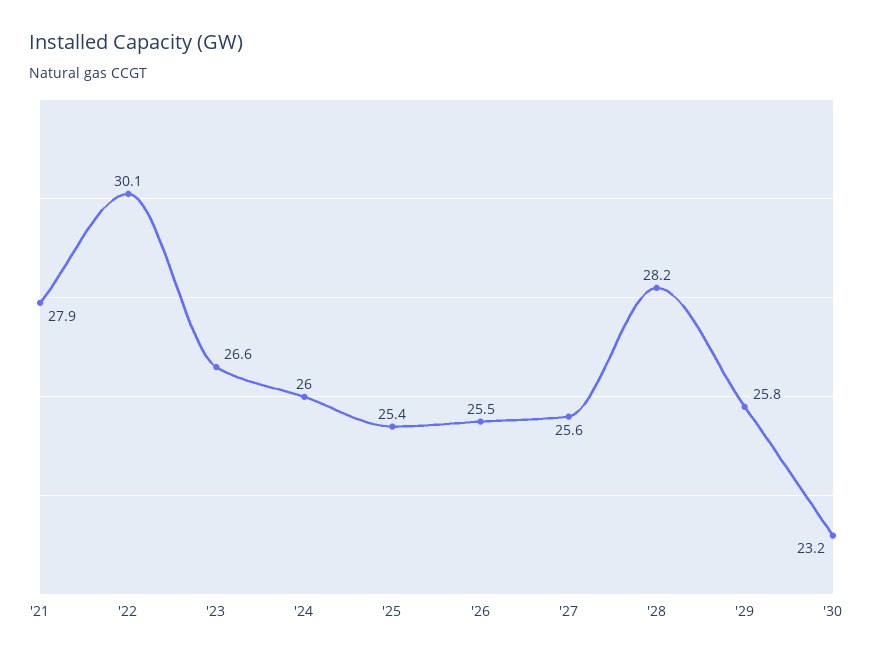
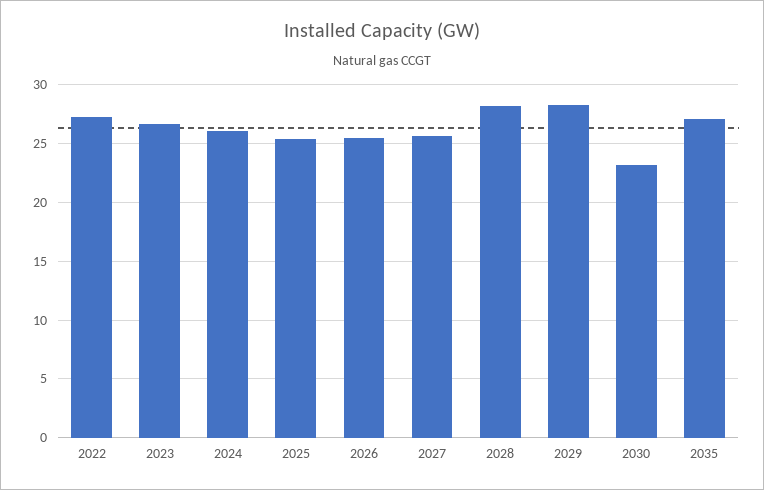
'21: 27.9 -> none
'22: 30.1 -> 27
'29: 25.8 -> 28
2035: none -> 27

